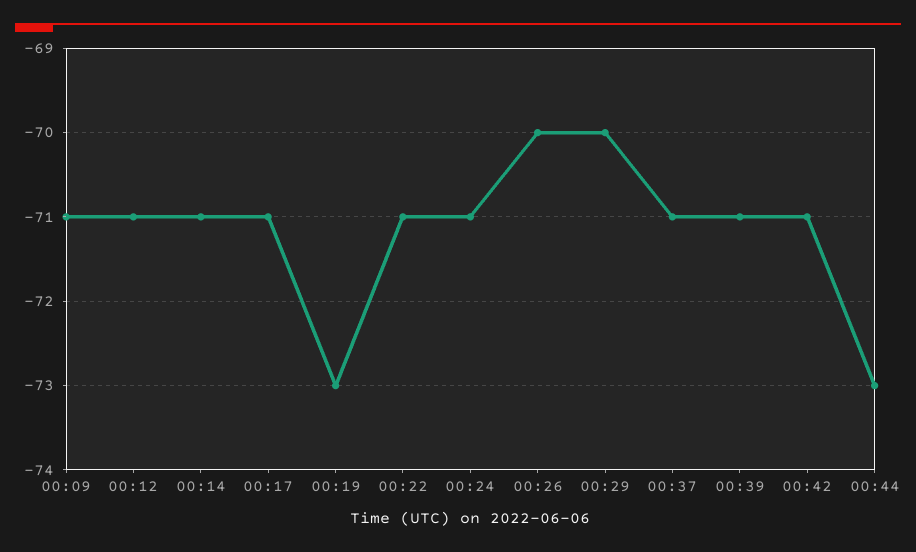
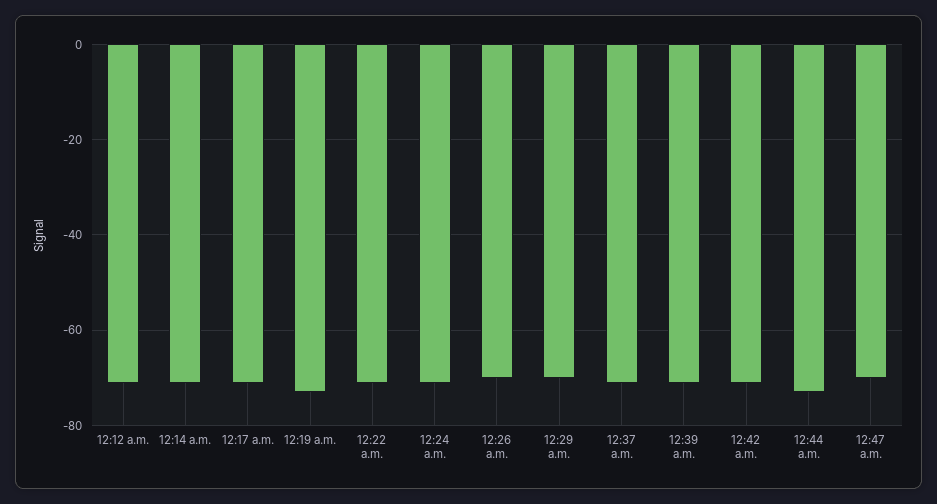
00:09: -71 -> none
12:47 a.m.: none -> -70

